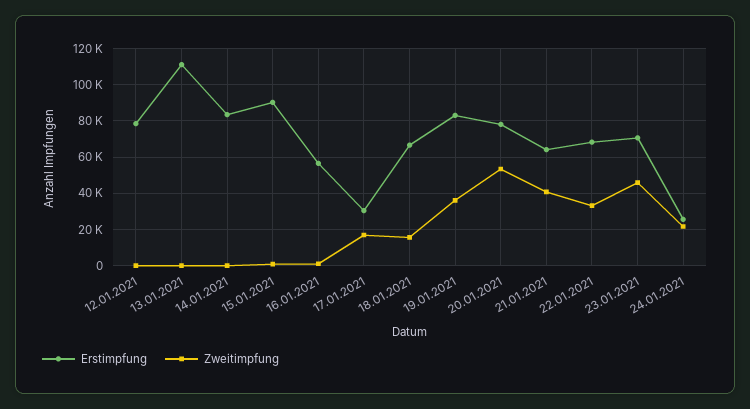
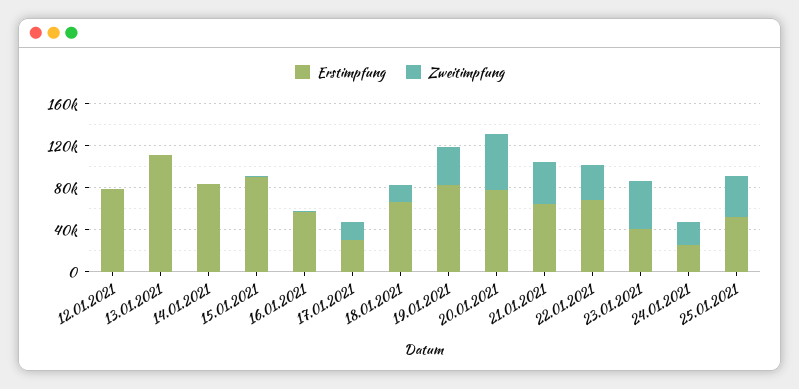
Erstimpfung, 23.01.2021: 70000 -> 40000
Erstimpfung, 25.01.2021: none -> 50000
Zweitimpfung, 25.01.2021: none -> 40000

